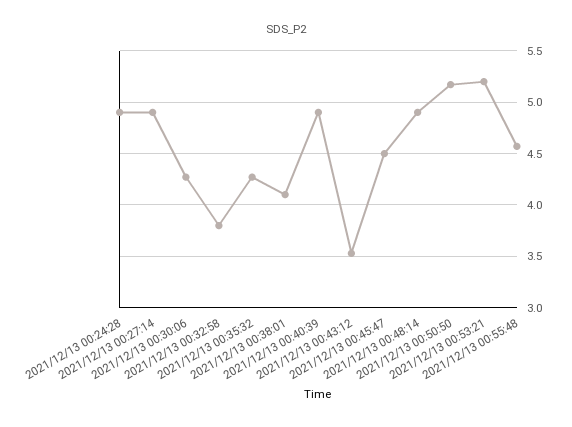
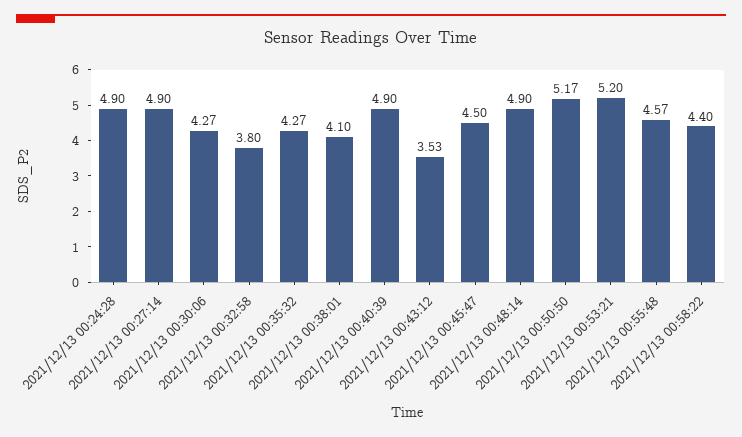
2021/12/13 00:58:22: none -> 4.4

